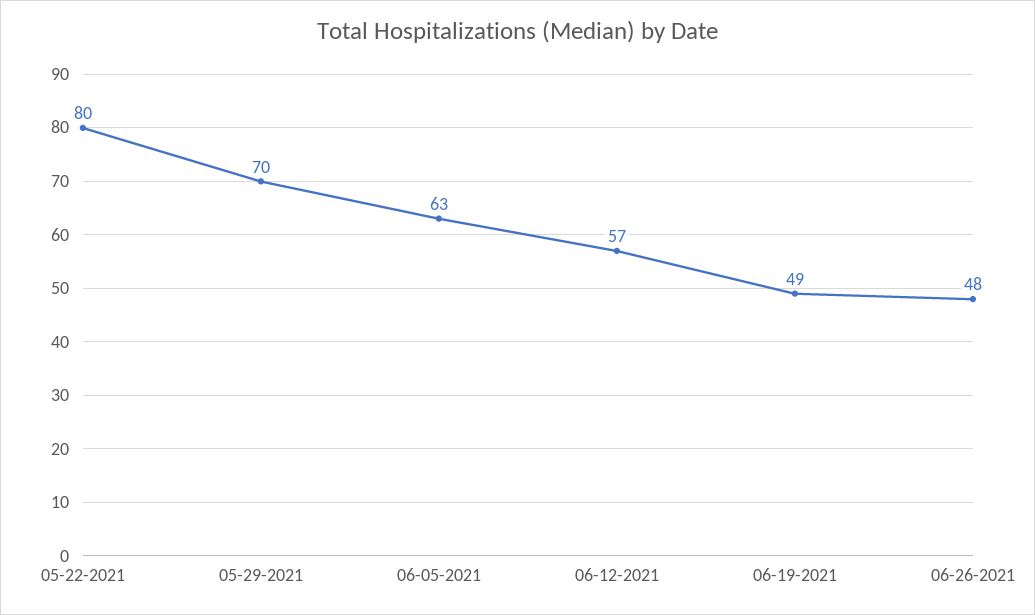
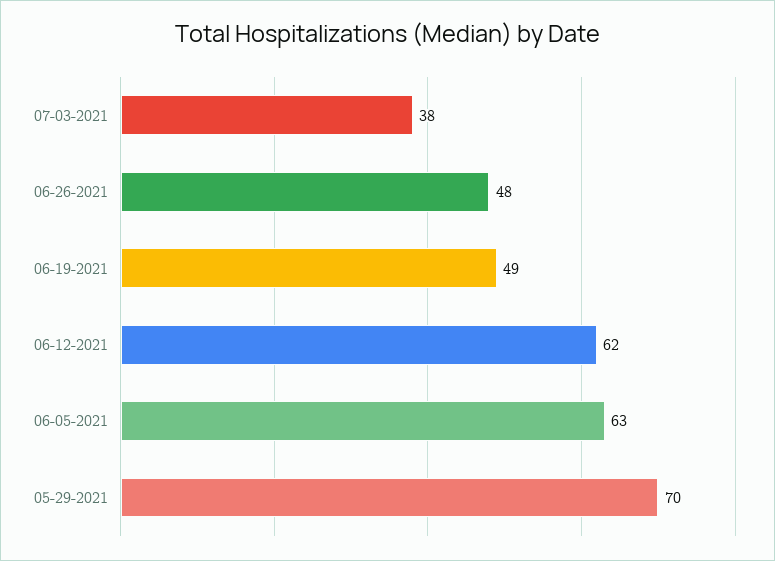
05-22-2021: 80 -> none
06-12-2021: 57 -> 62
07-03-2021: none -> 38

